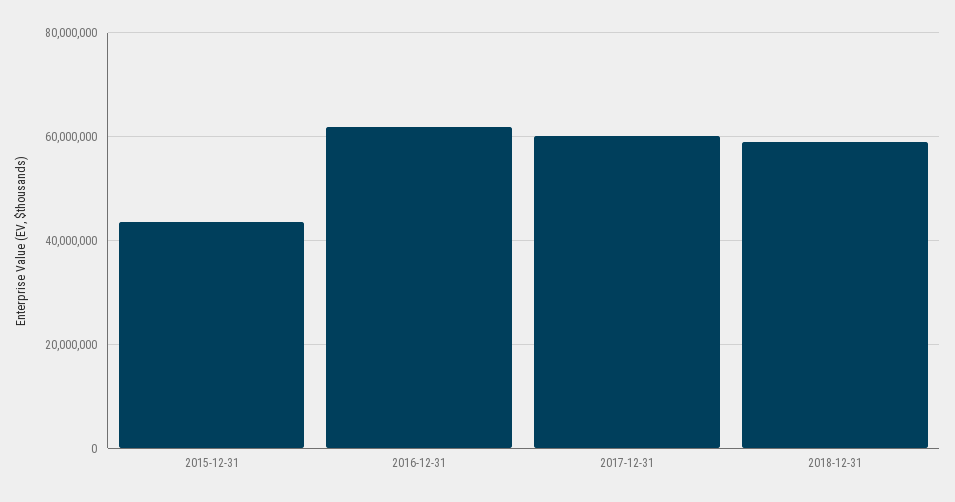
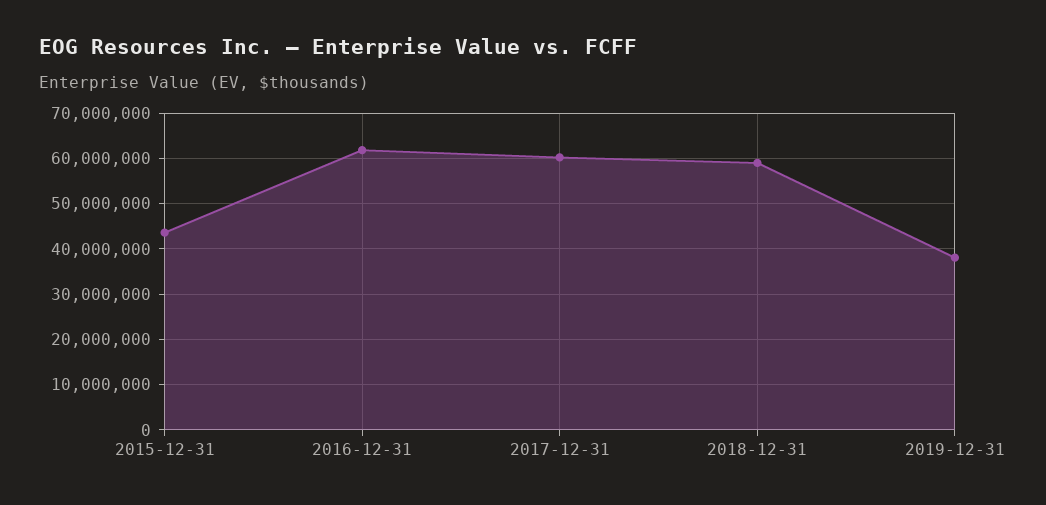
2019-12-31: none -> 38000000

